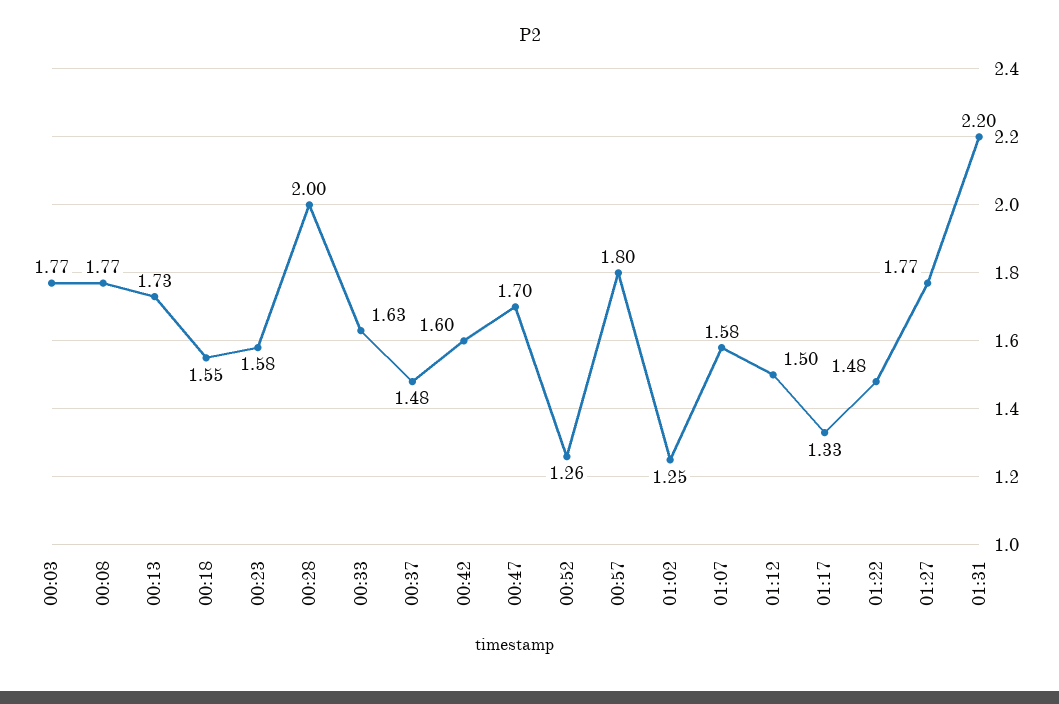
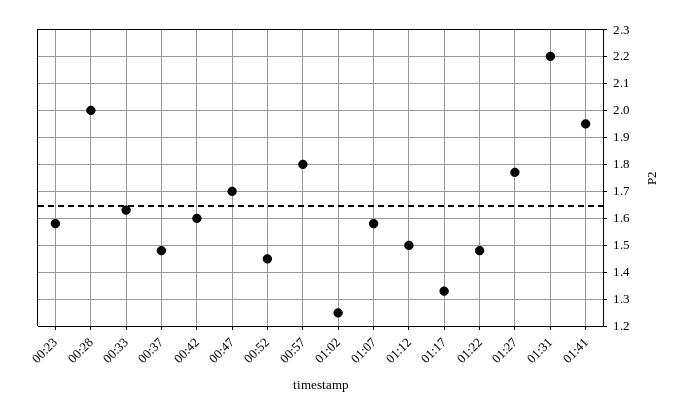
00:03: 1.77 -> none
00:08: 1.77 -> none
00:13: 1.73 -> none
00:18: 1.55 -> none
00:52: 1.26 -> 1.45
01:41: none -> 1.95

